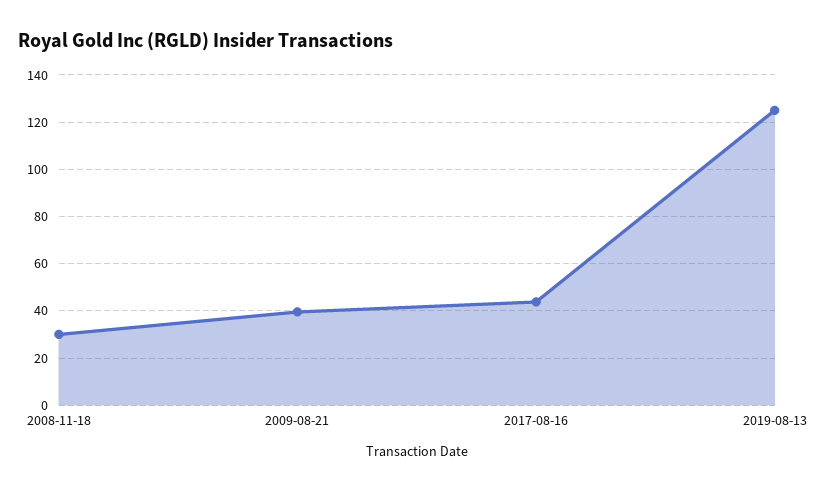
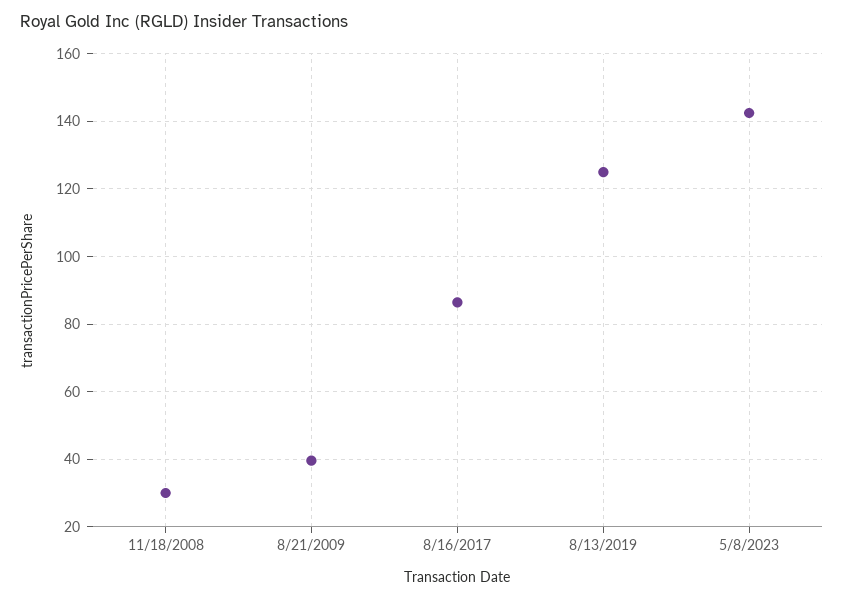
2017-08-16: 45 -> 86
5/8/2023: none -> 142

